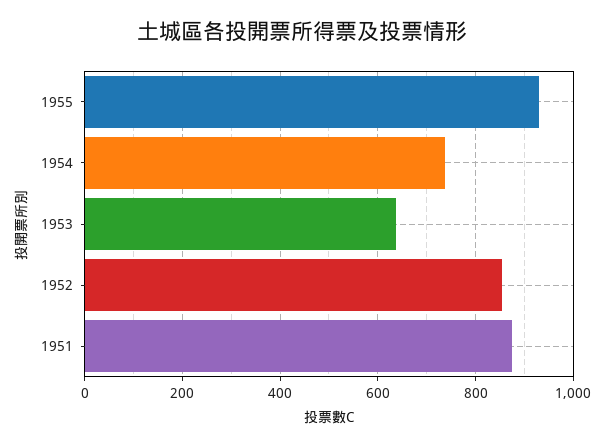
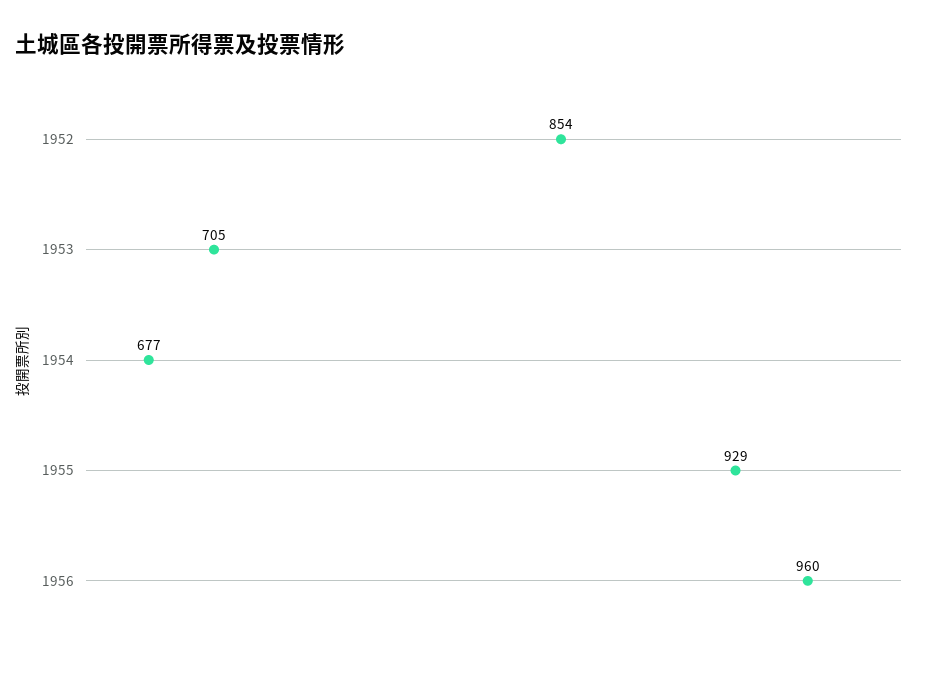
1954: 740 -> 677
1953: 640 -> 705
1951: 880 -> none
1956: none -> 960

